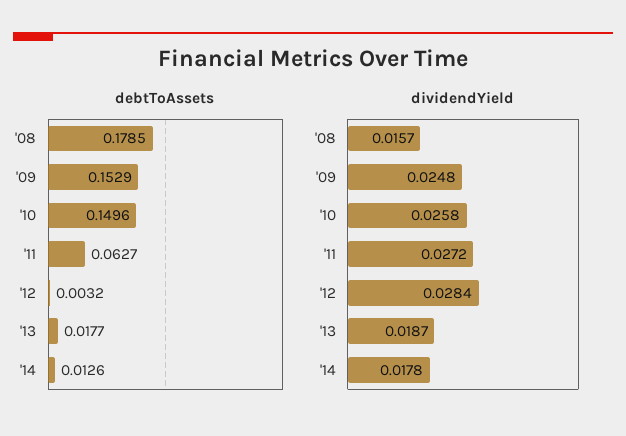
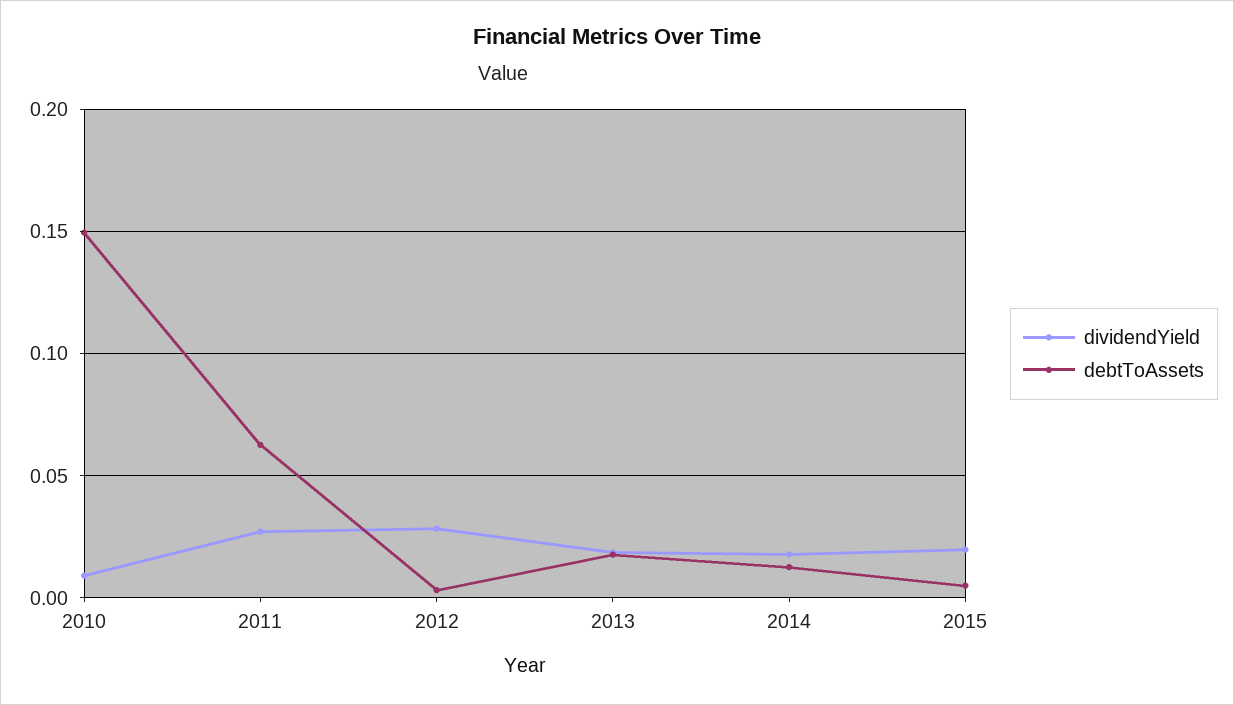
debtToAssets, '08: 0.1785 -> none
debtToAssets, '09: 0.1529 -> none
dividendYield, '08: 0.0157 -> none
dividendYield, '09: 0.0248 -> none
dividendYield, '10: 0.0258 -> 0.01
dividendYield, 2015: none -> 0.02
debtToAssets, 2015: none -> 0.005

